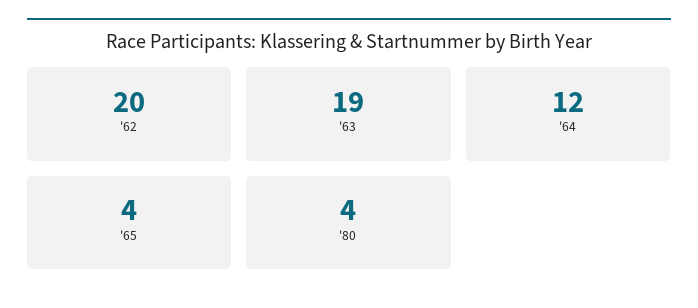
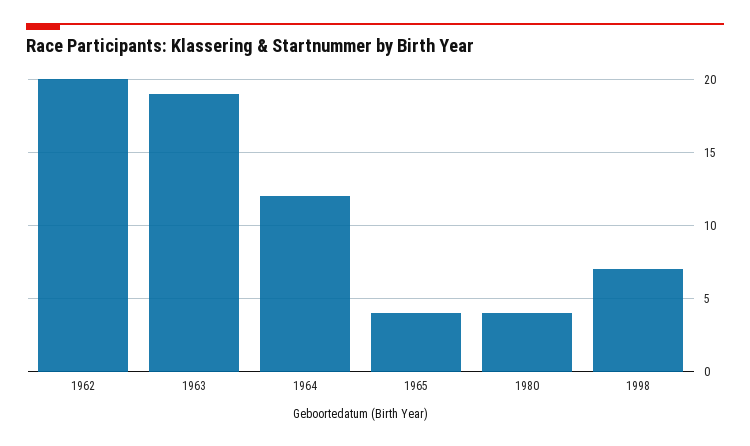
1998: none -> 7

